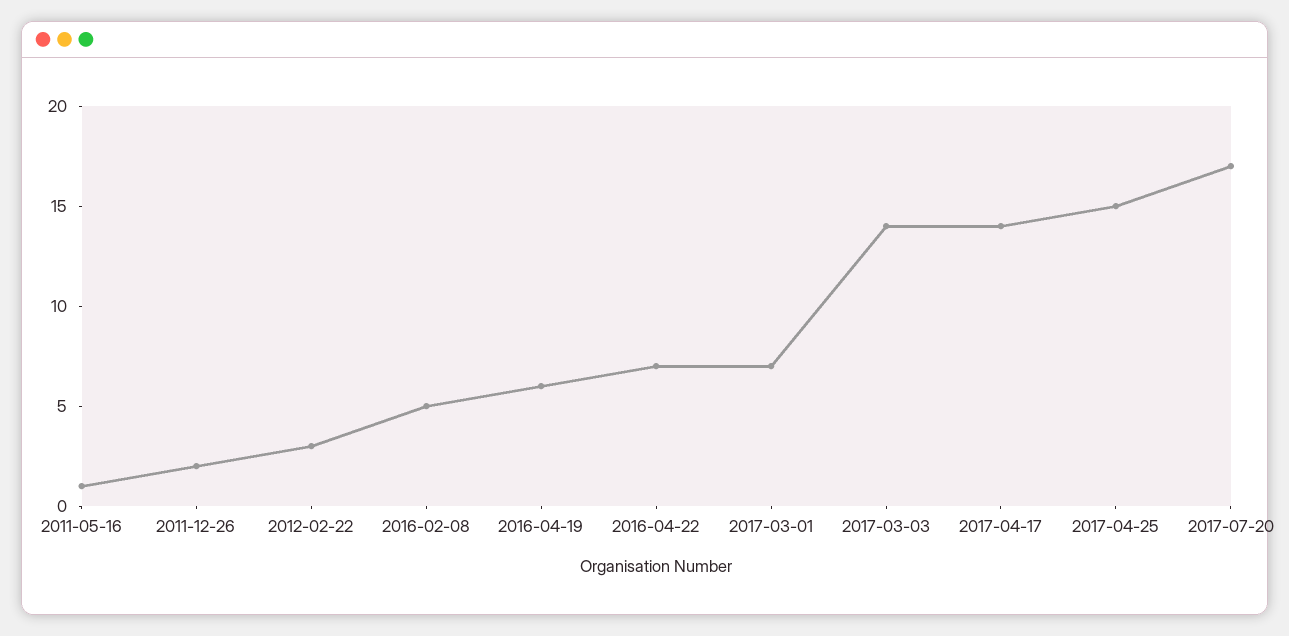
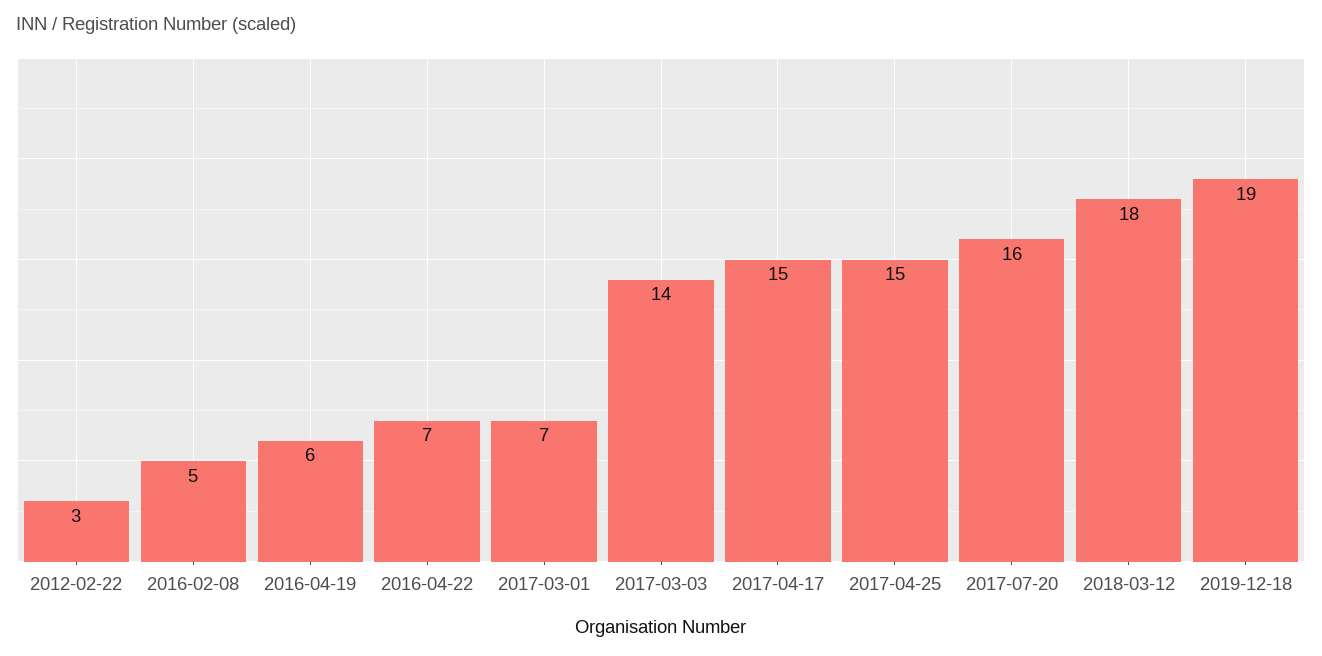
2011-05-16: 1 -> none
2011-12-26: 2 -> none
2017-04-17: 14 -> 15
2017-07-20: 17 -> 16
2018-03-12: none -> 18
2019-12-18: none -> 19

